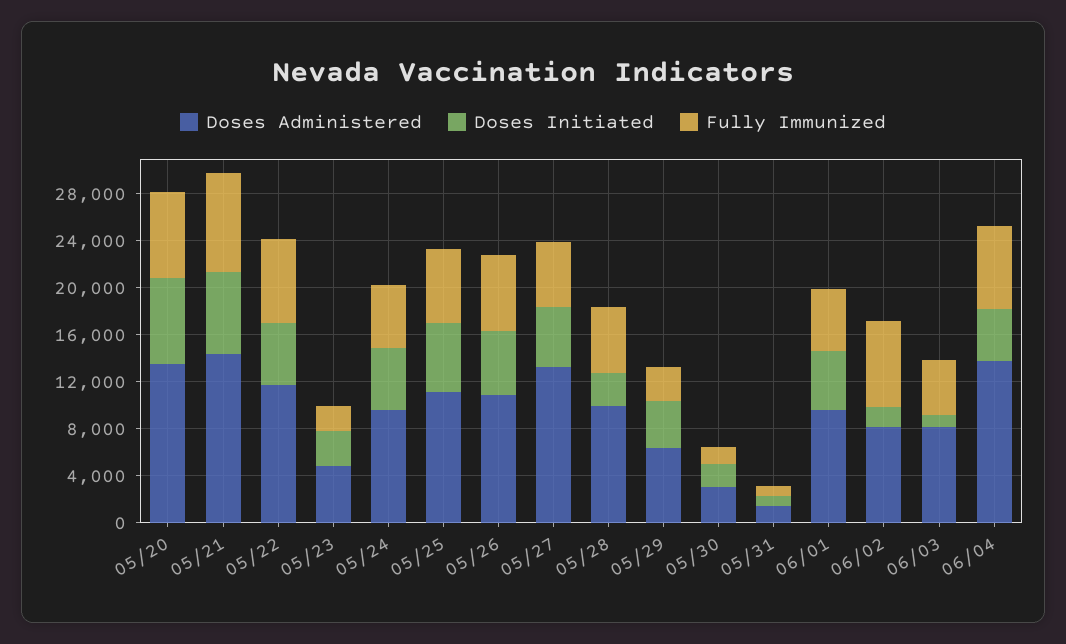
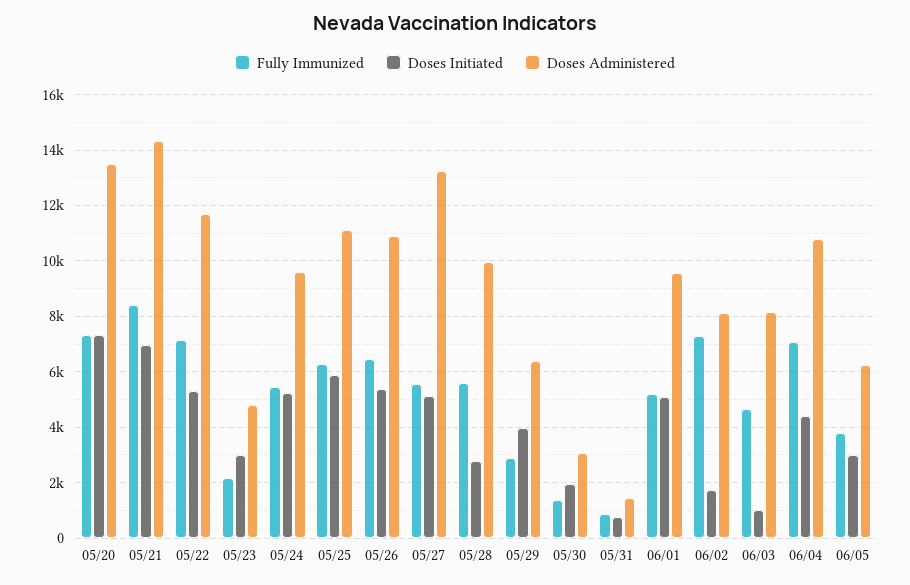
Doses Administered, 06/04: 14000 -> 10750
Fully Immunized, 06/05: none -> 3750
Doses Initiated, 06/05: none -> 3000
Doses Administered, 06/05: none -> 6250

